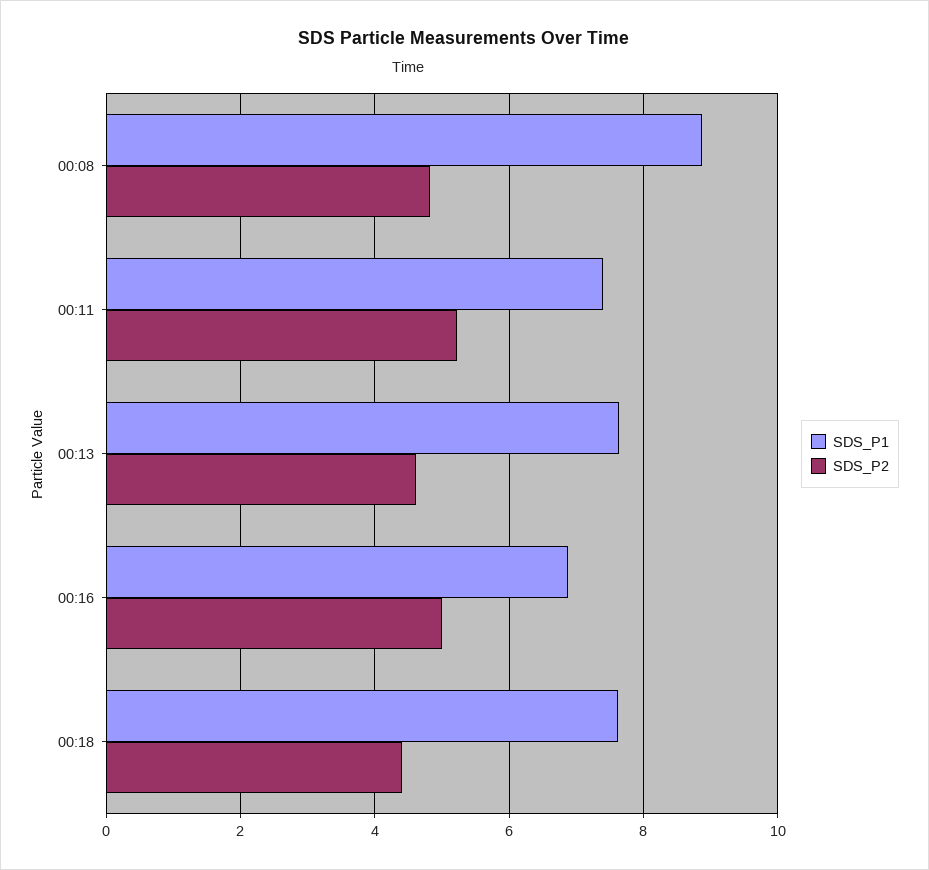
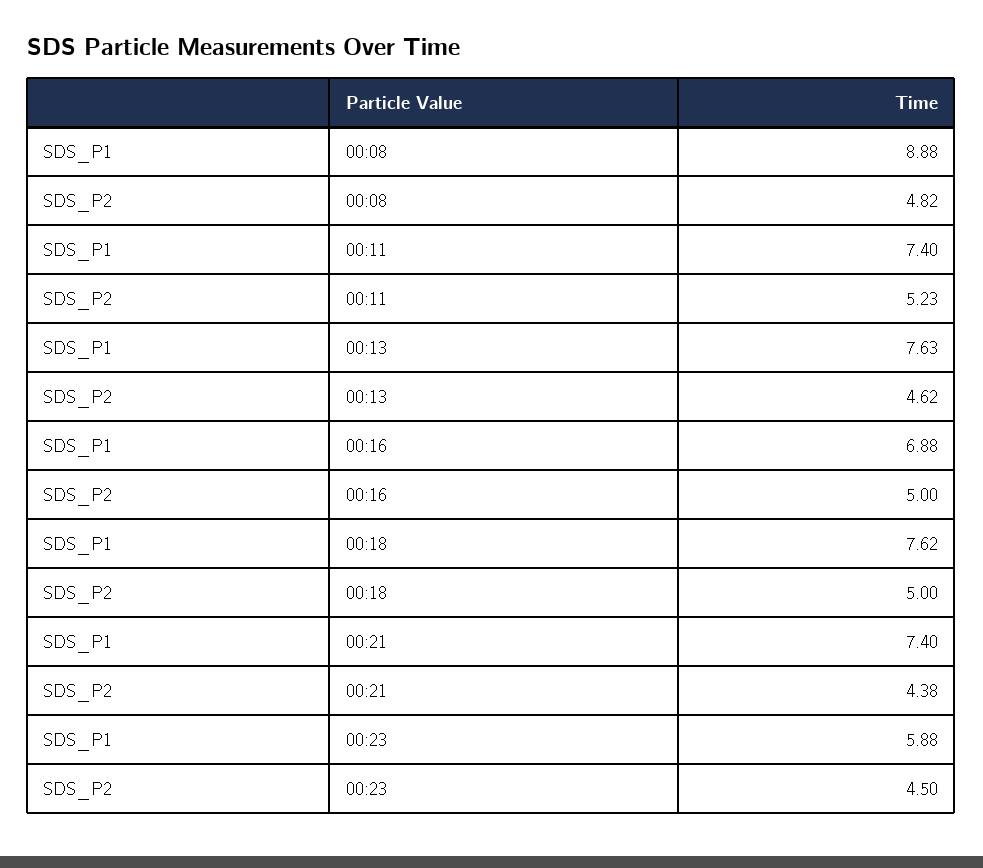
SDS_P2, 00:18: 4.4 -> 5
SDS_P1, 00:21: none -> 7.4
SDS_P2, 00:21: none -> 4.38
SDS_P1, 00:23: none -> 5.88
SDS_P2, 00:23: none -> 4.5

